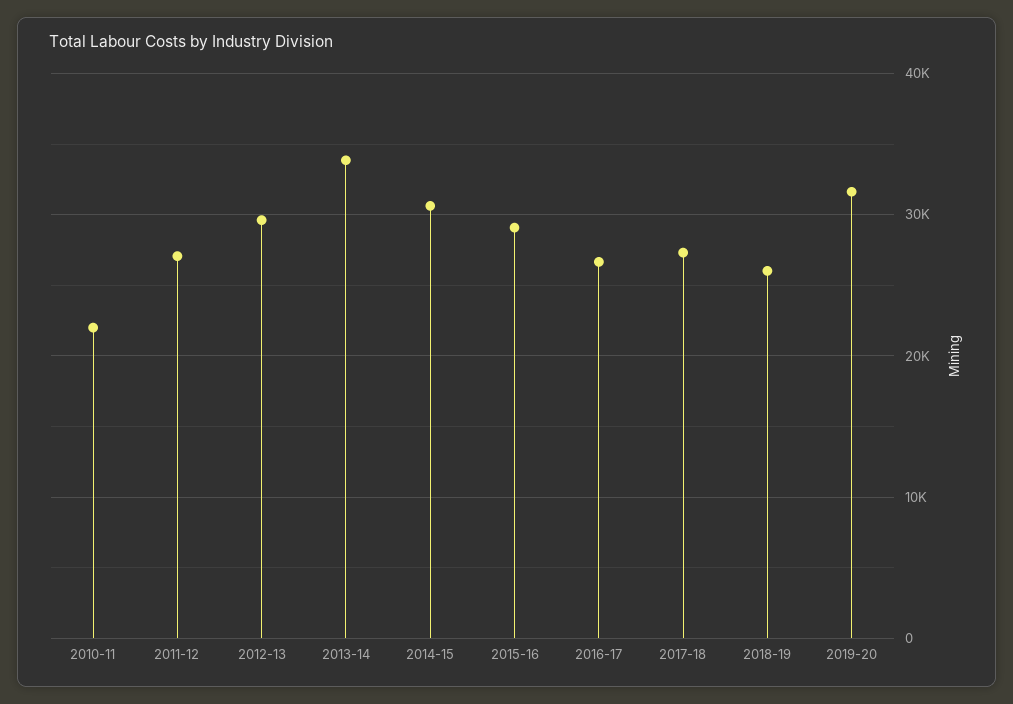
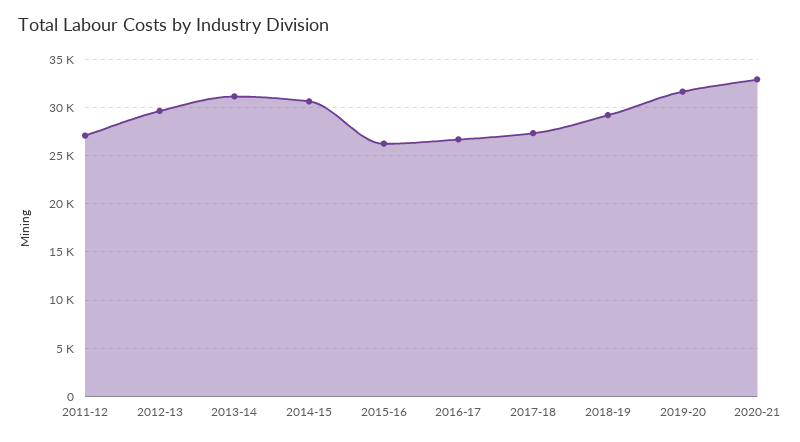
2010-11: 22000 -> none
2013-14: 34000 -> 31000
2015-16: 29000 -> 26000
2018-19: 26000 -> 29000
2020-21: none -> 33000

